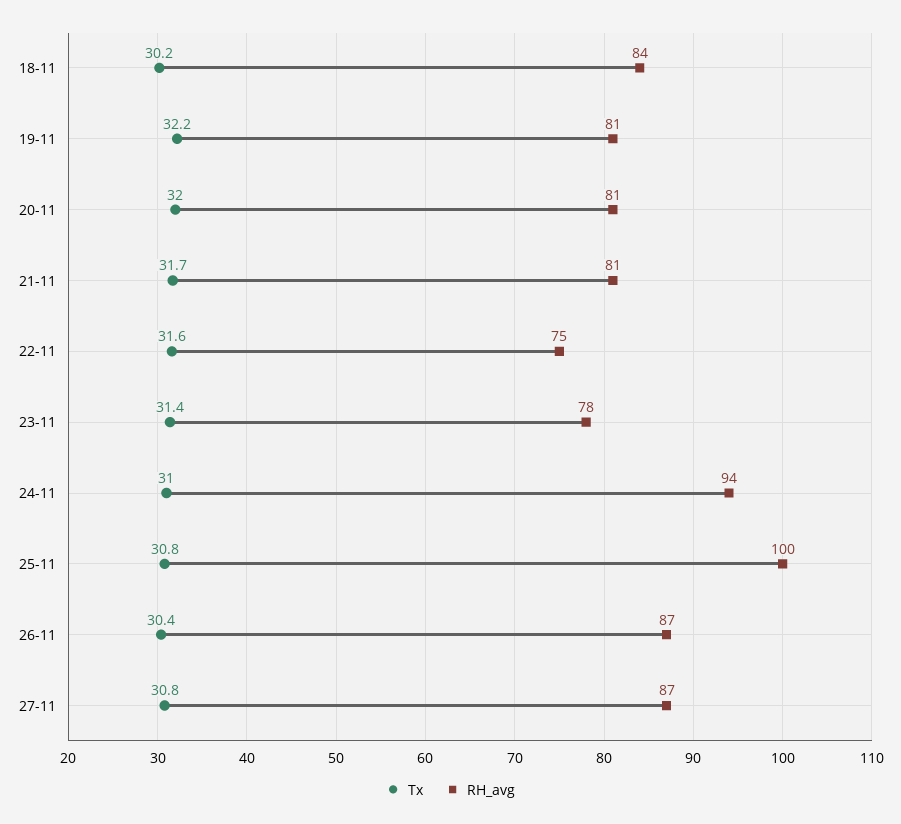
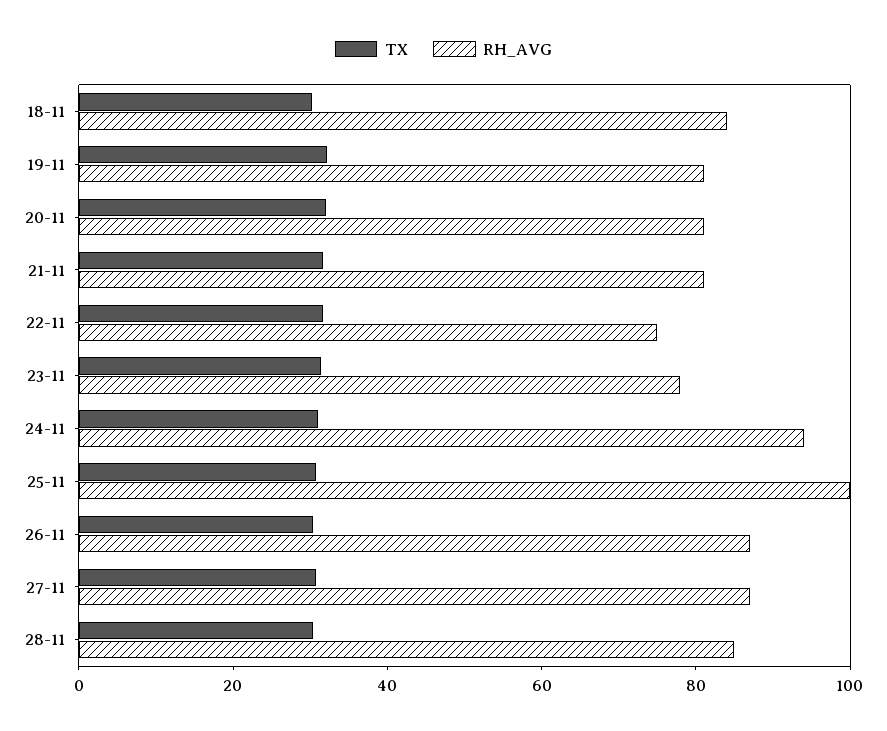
Tx, 28-11: none -> 30
RH_avg, 28-11: none -> 85

